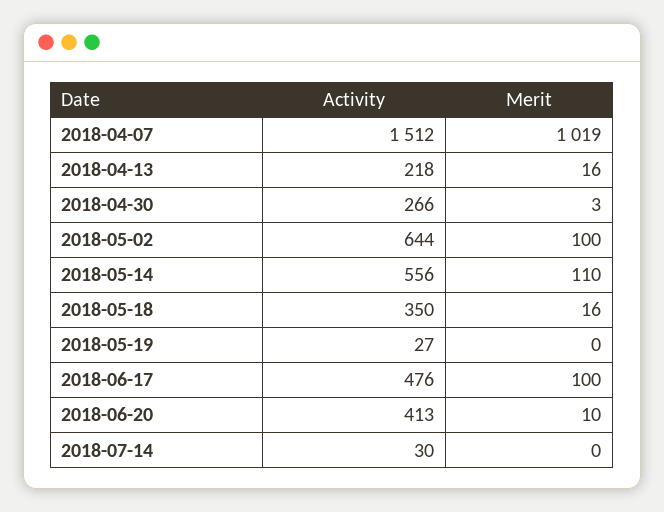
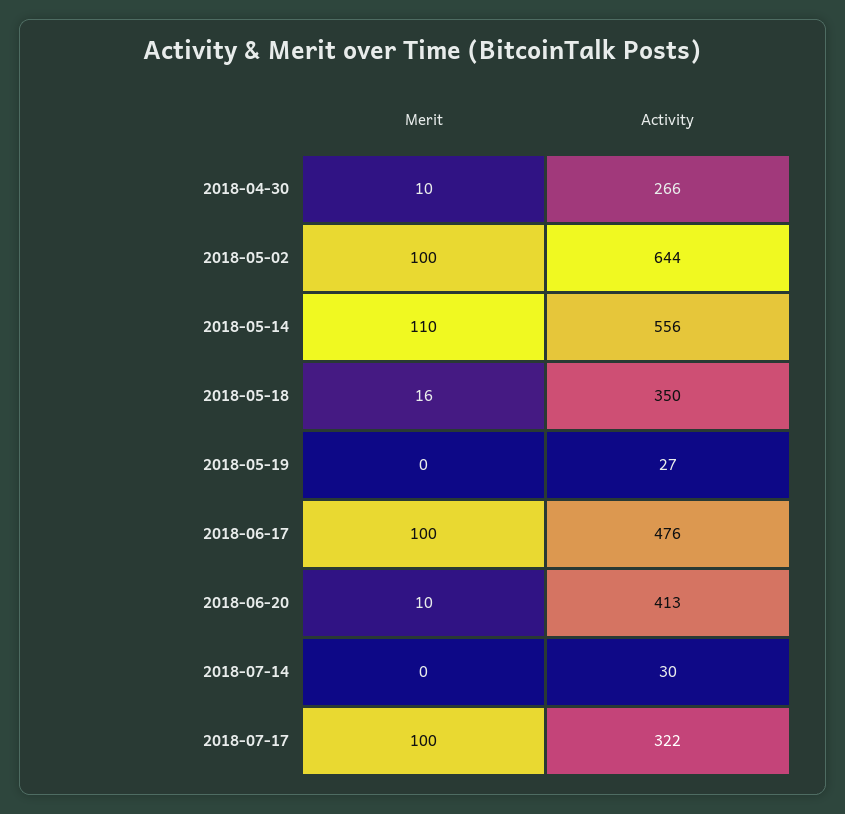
Activity, 2018-04-07: 1512 -> none
Merit, 2018-04-07: 1019 -> none
Activity, 2018-04-13: 218 -> none
Merit, 2018-04-13: 16 -> none
Merit, 2018-04-30: 3 -> 10
Merit, 2018-07-17: none -> 100
Activity, 2018-07-17: none -> 322

